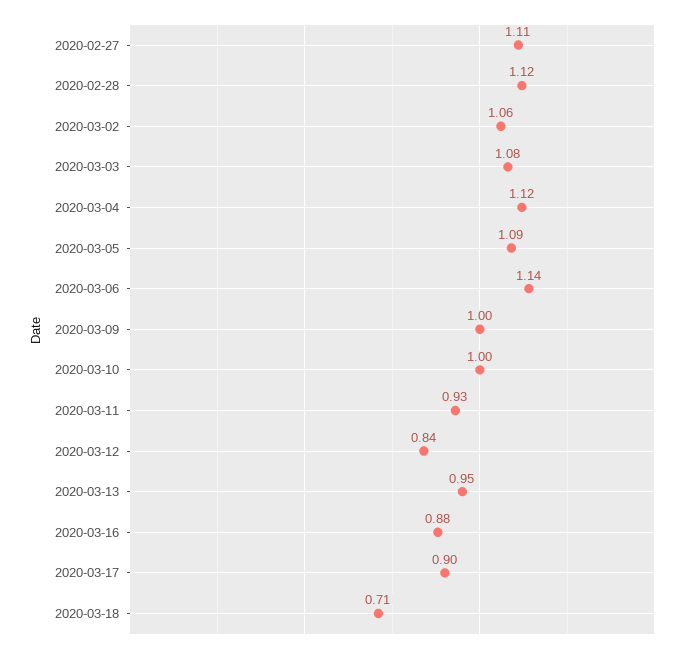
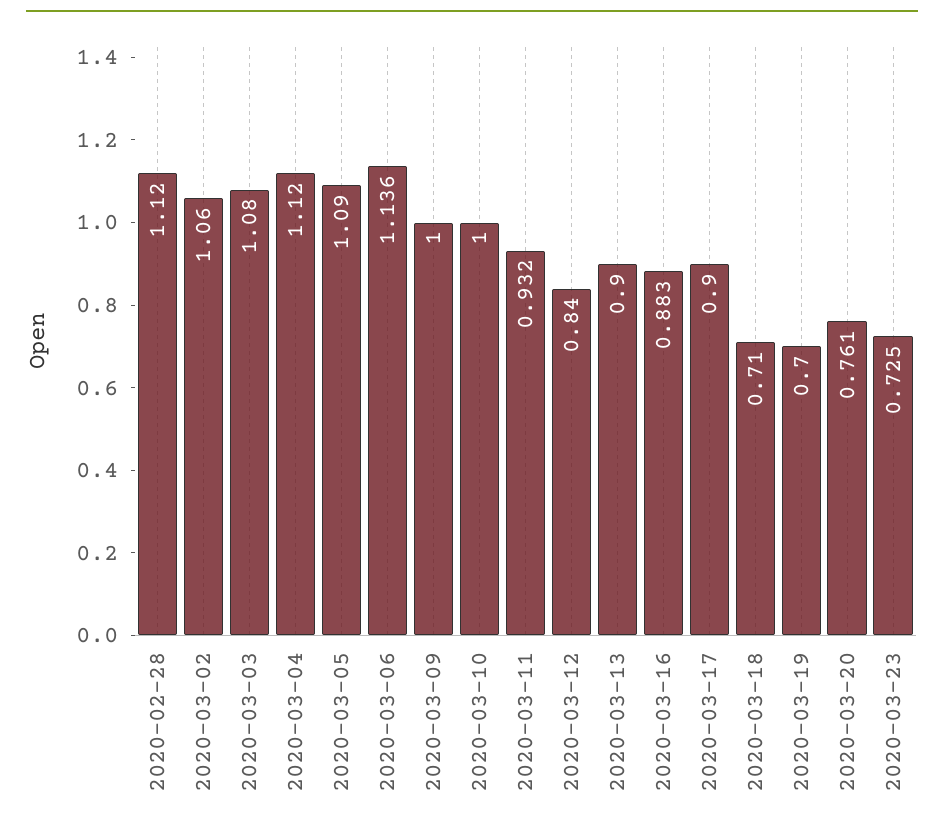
2020-02-27: 1.11 -> none
2020-03-13: 0.95 -> 0.9
2020-03-19: none -> 0.7
2020-03-20: none -> 0.761
2020-03-23: none -> 0.725

